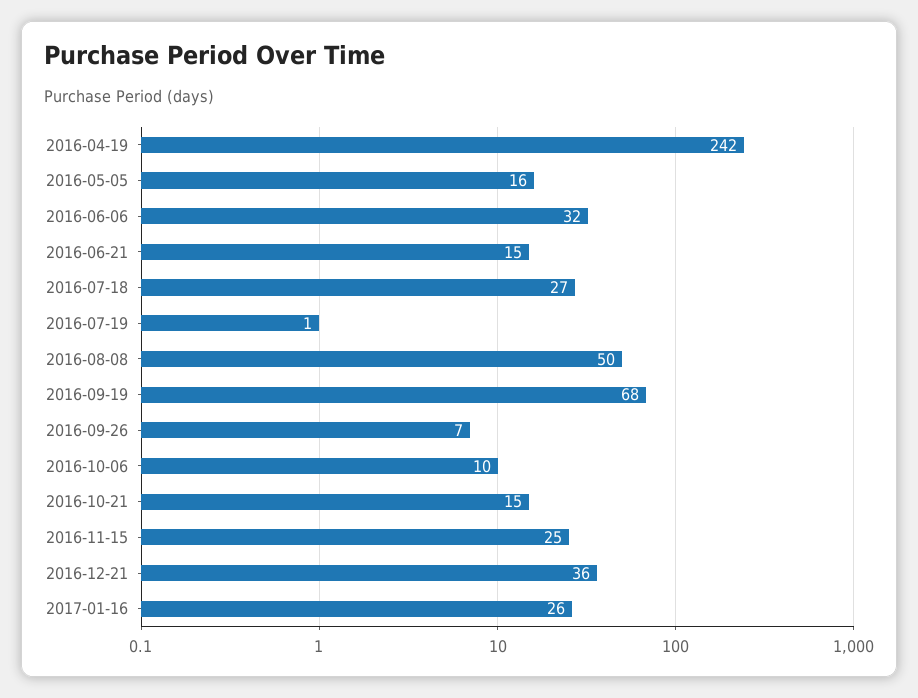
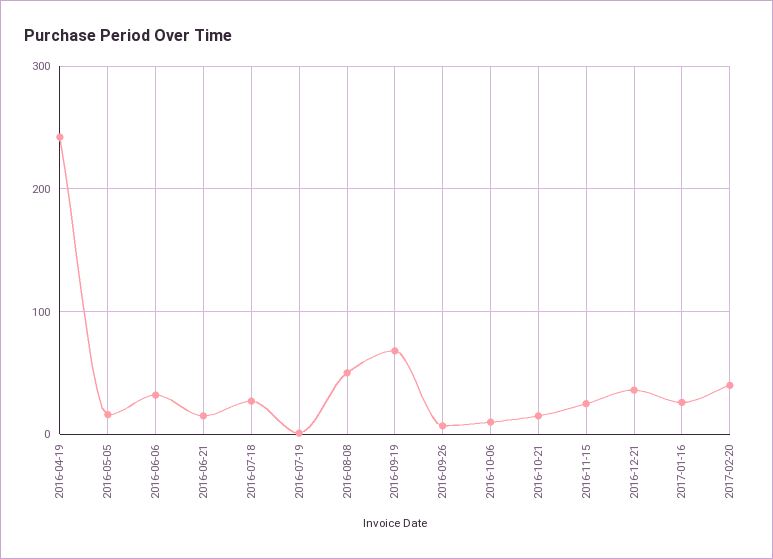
2017-02-20: none -> 40

